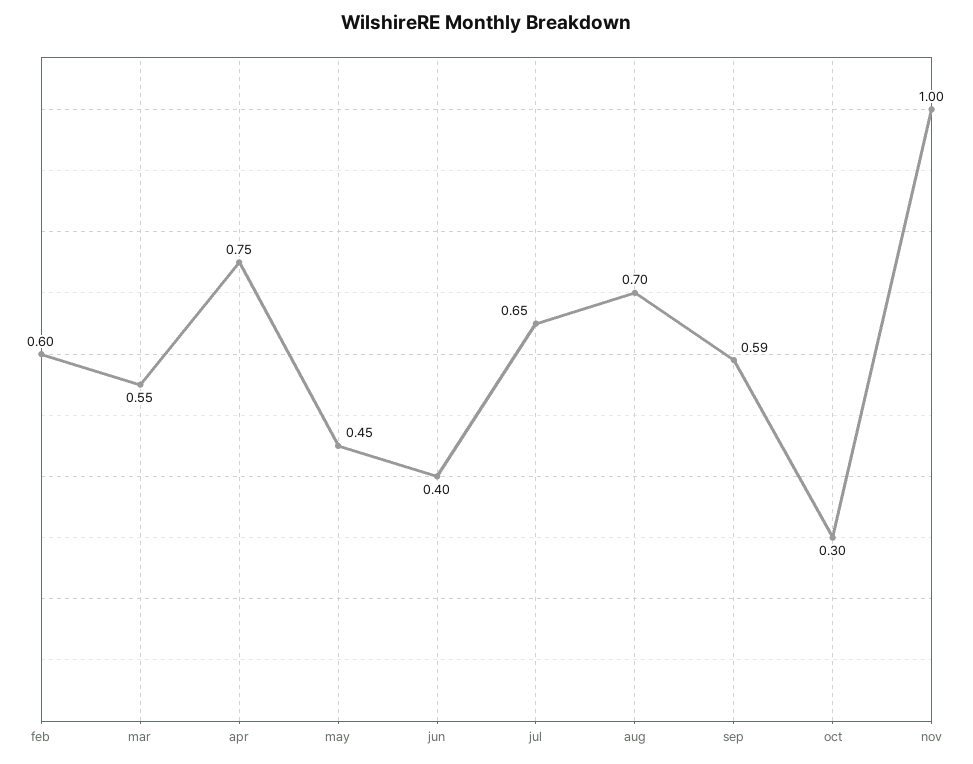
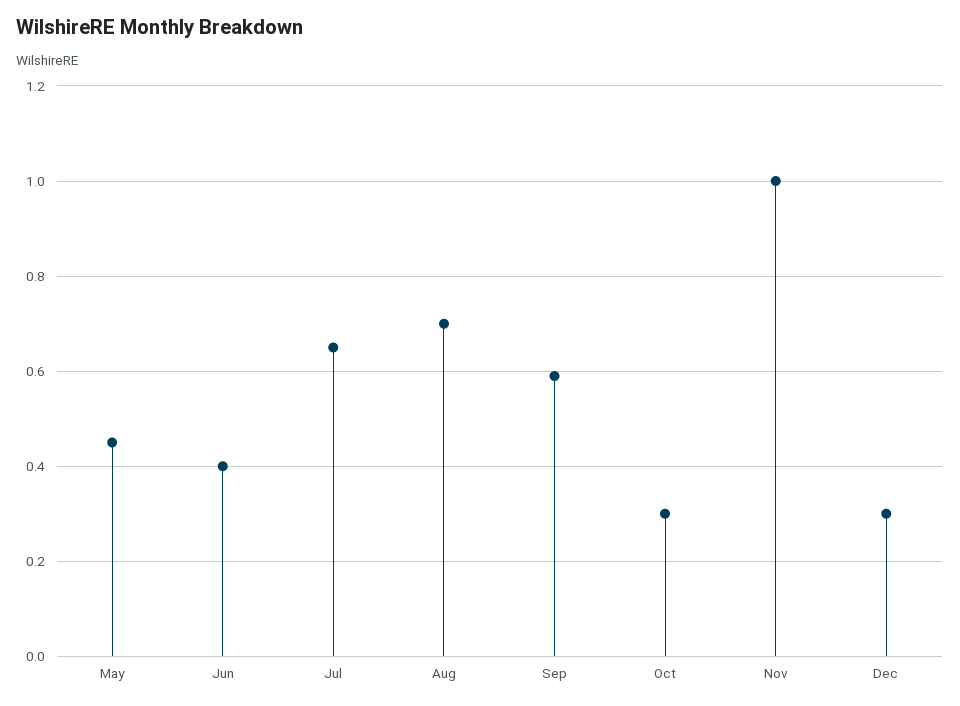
feb: 0.6 -> none
mar: 0.55 -> none
apr: 0.75 -> none
Dec: none -> 0.3

